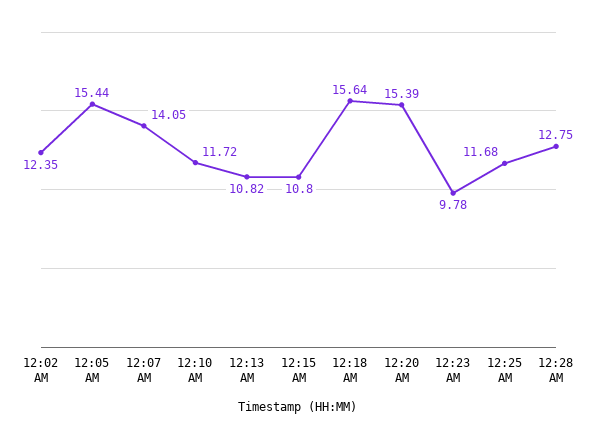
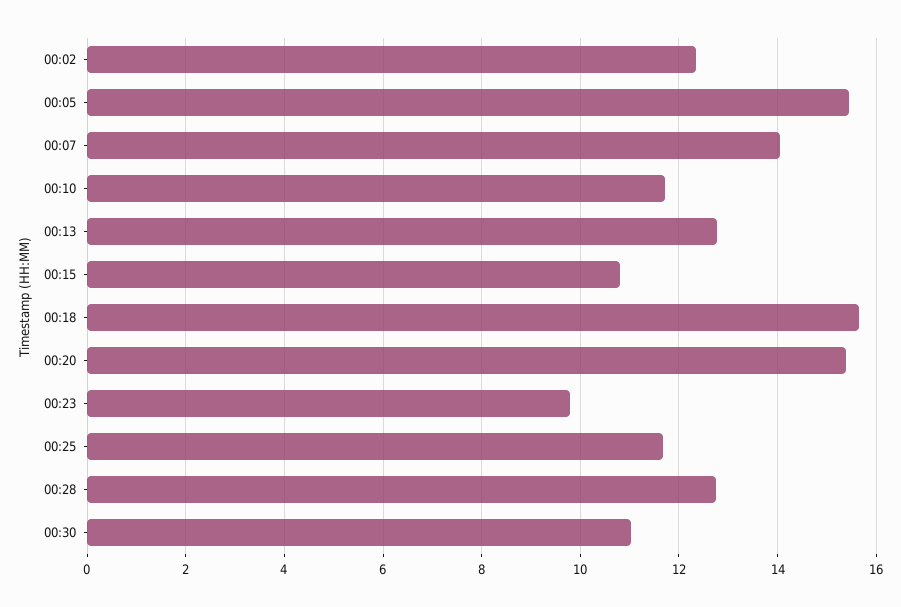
12:13 AM: 10.82 -> 12.8
00:30: none -> 11

